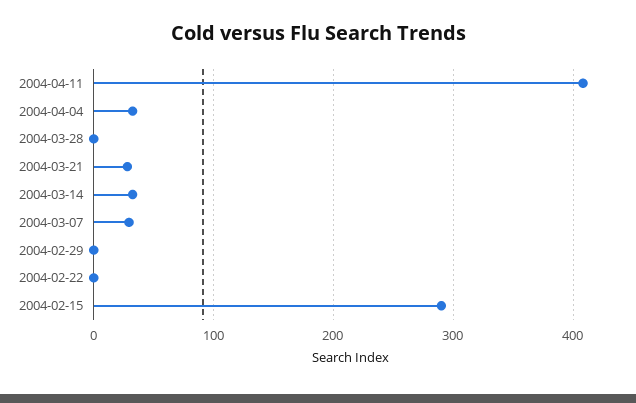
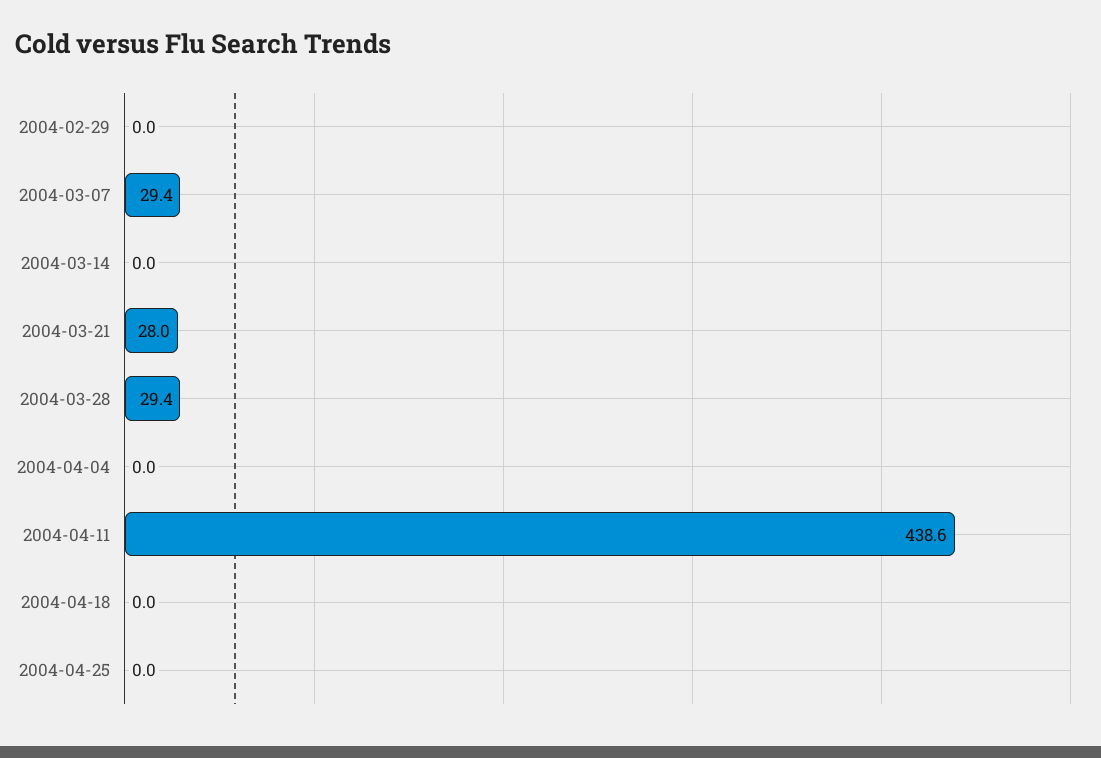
2004-04-11: 410 -> 438.6
2004-04-04: 30 -> 0
2004-03-28: 0 -> 29.4
2004-03-14: 30 -> 0
2004-02-22: 0 -> none
2004-02-15: 290 -> none
2004-04-18: none -> 0
2004-04-25: none -> 0

